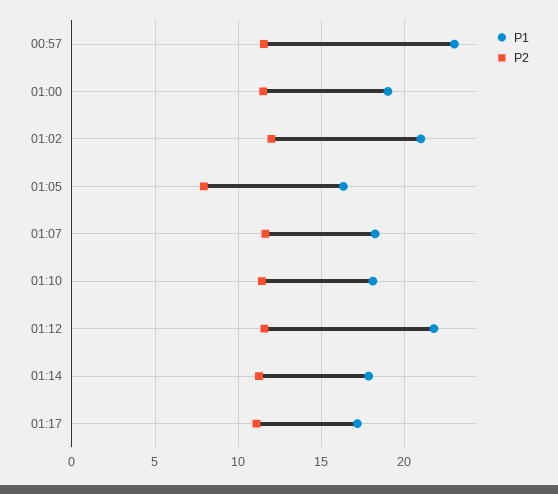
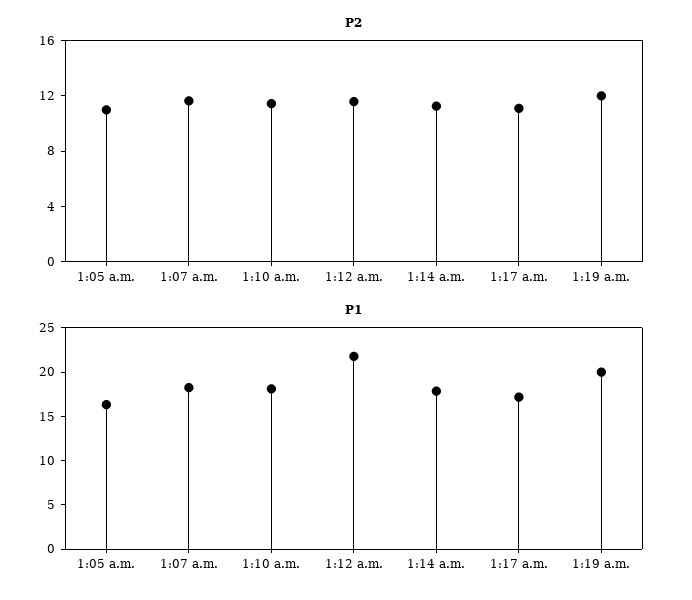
P1, 00:57: 23 -> none
P2, 00:57: 11.5 -> none
P1, 01:00: 19 -> none
P2, 01:00: 11.5 -> none
P1, 01:02: 21 -> none
P2, 01:02: 12 -> none
P2, 01:05: 8 -> 11
P2, 1:19 a.m.: none -> 12
P1, 1:19 a.m.: none -> 20

